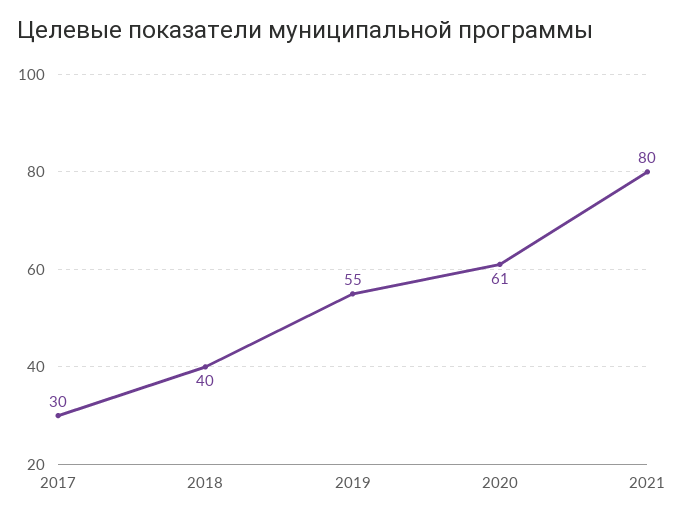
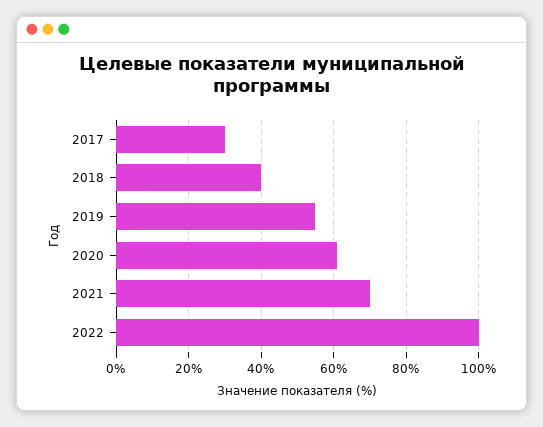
2021: 80 -> 70
2022: none -> 100

